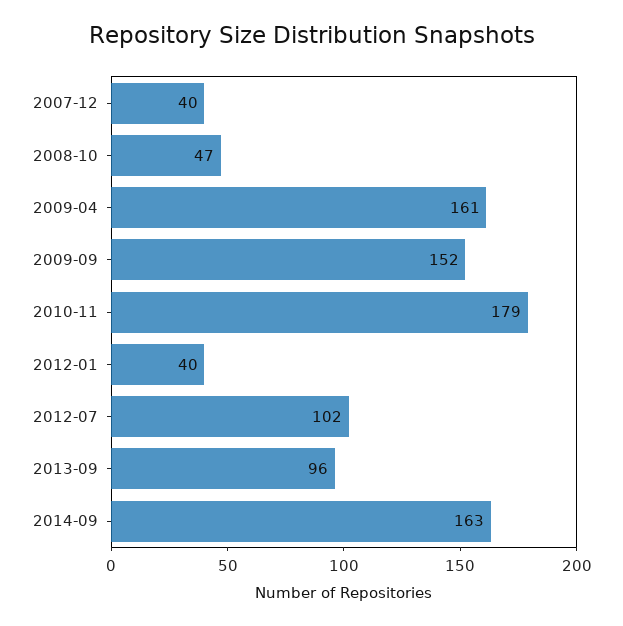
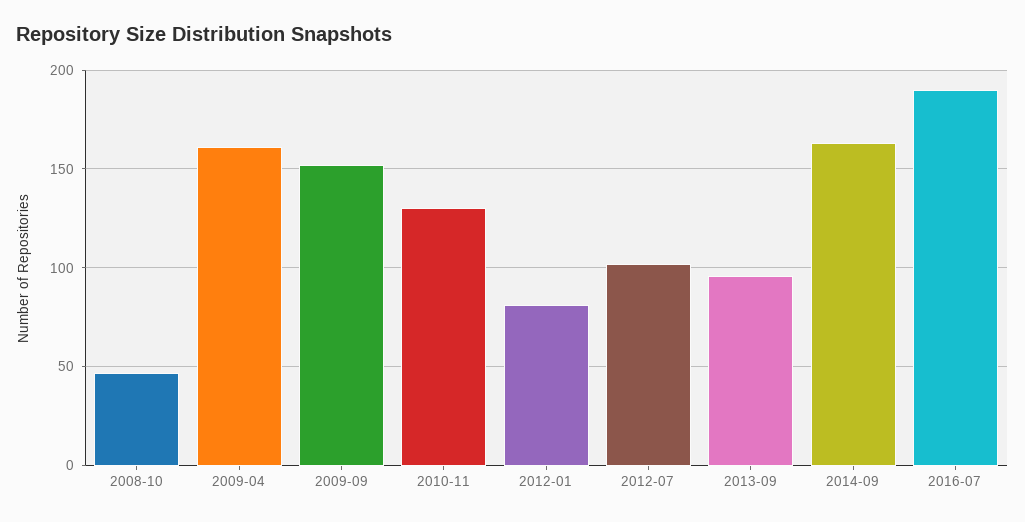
2007-12: 40 -> none
2010-11: 179 -> 130
2012-01: 40 -> 80
2016-07: none -> 190

